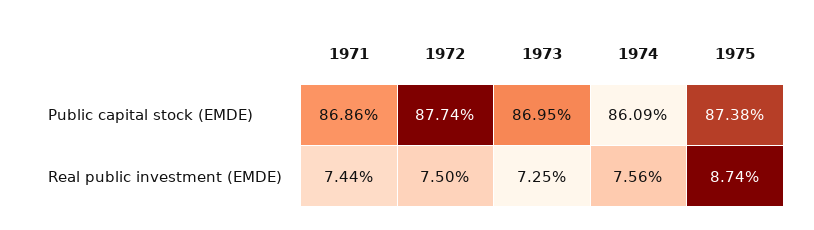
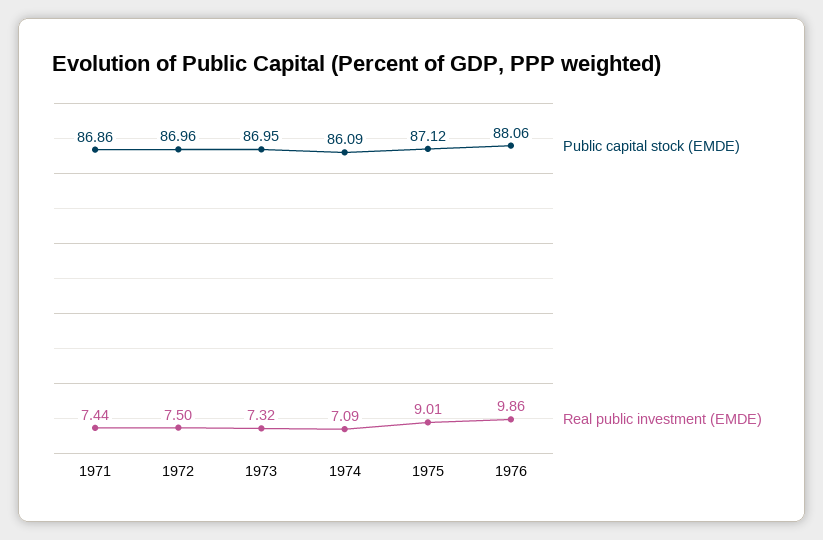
Public capital stock (EMDE), 1972: 87.74 -> 86.96
Public capital stock (EMDE), 1975: 87.38 -> 87.12
Real public investment (EMDE), 1973: 7.25 -> 7.32
Real public investment (EMDE), 1974: 7.56 -> 7.09
Real public investment (EMDE), 1975: 8.74 -> 9.01
Public capital stock (EMDE), 1976: none -> 88.06
Real public investment (EMDE), 1976: none -> 9.86

